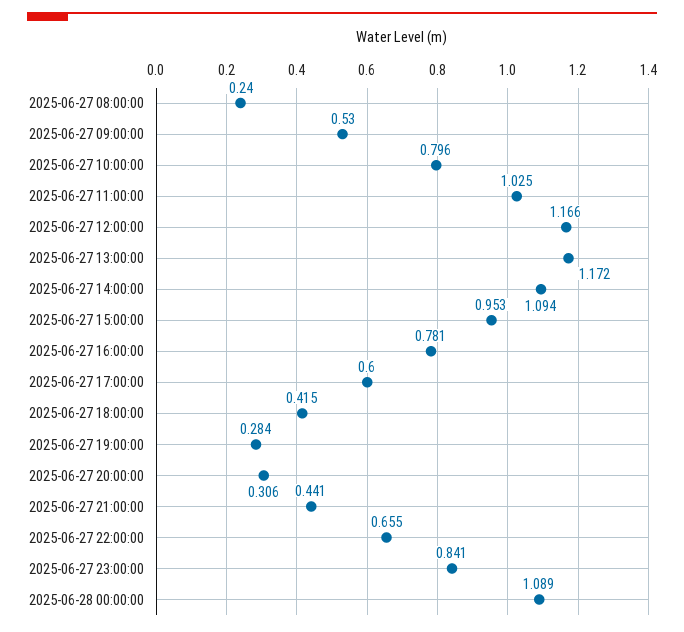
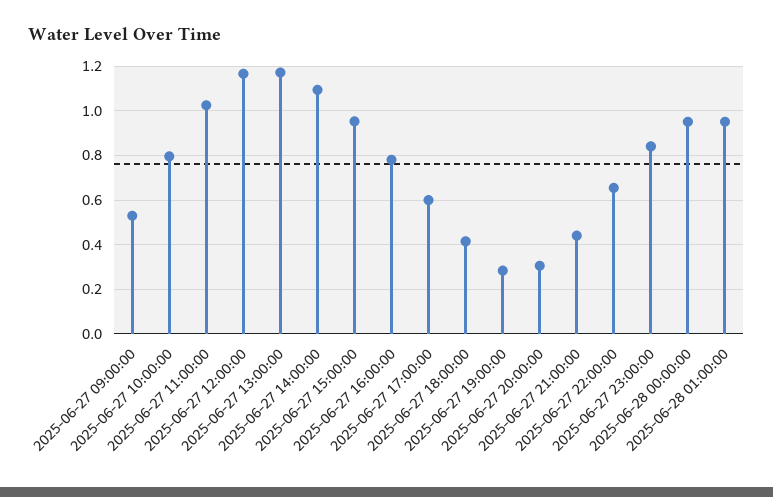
2025-06-27 08:00:00: 0.24 -> none
2025-06-28 00:00:00: 1.089 -> 0.95
2025-06-28 01:00:00: none -> 0.95

